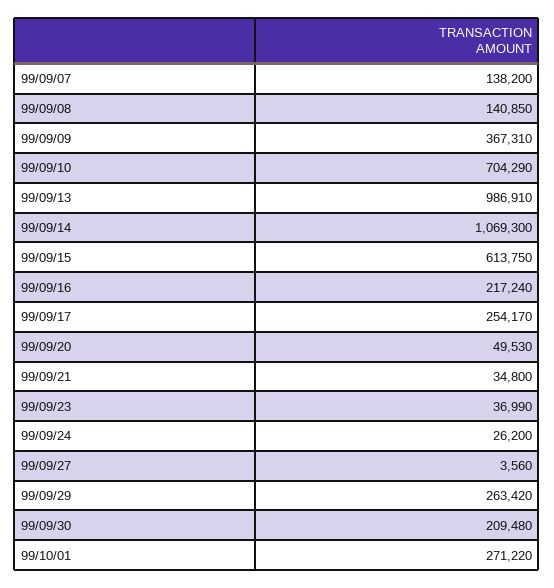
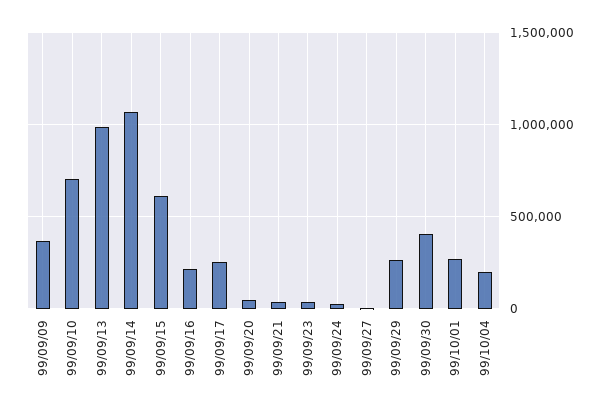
99/09/07: 138200 -> none
99/09/08: 140850 -> none
99/09/30: 209480 -> 400000
99/10/04: none -> 200000

